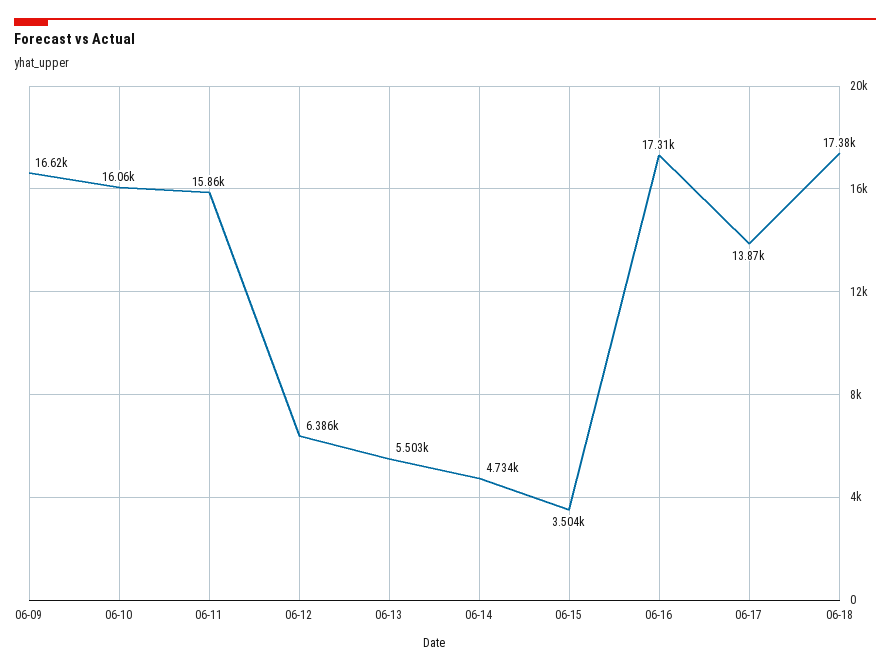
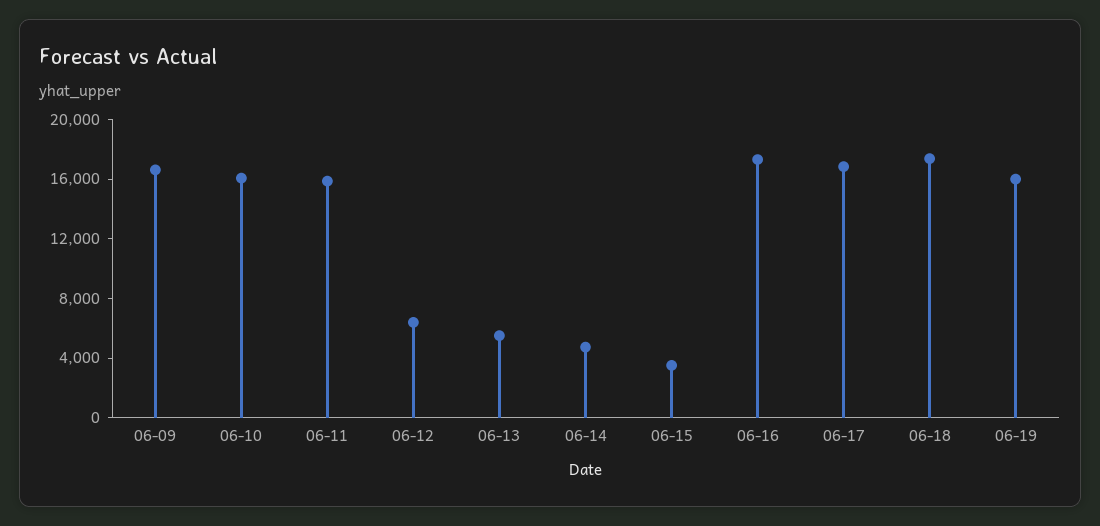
06-17: 13870 -> 17000
06-19: none -> 16000

